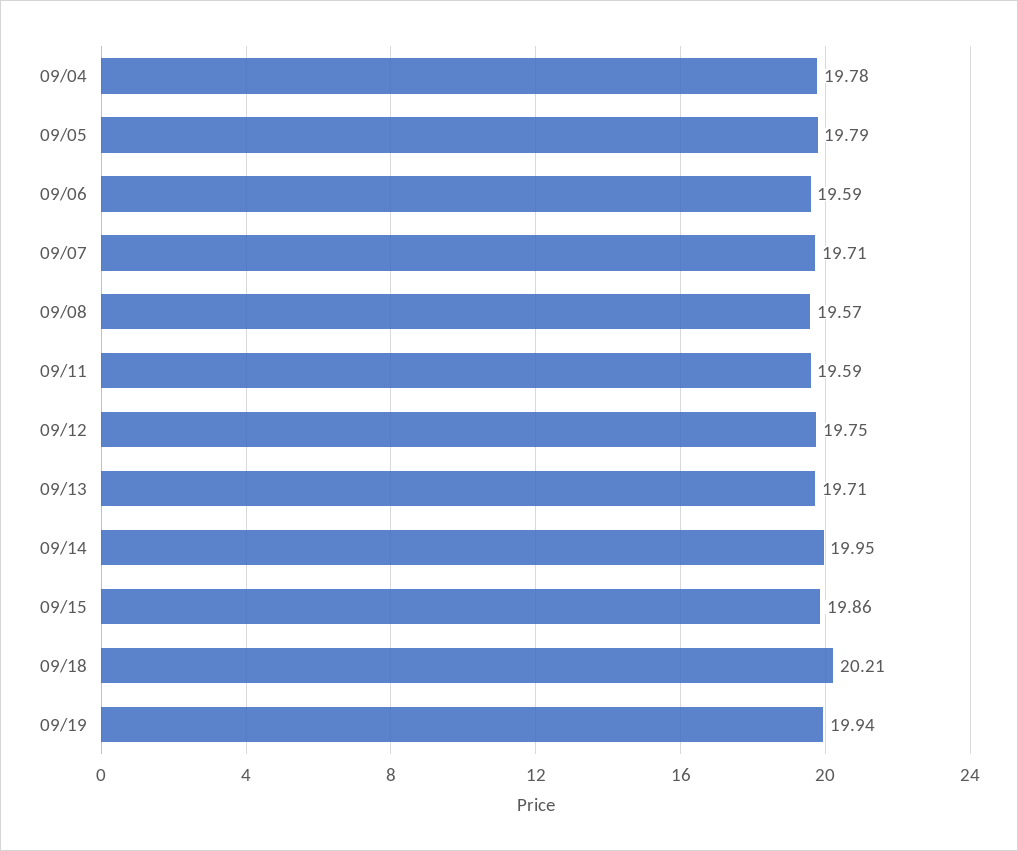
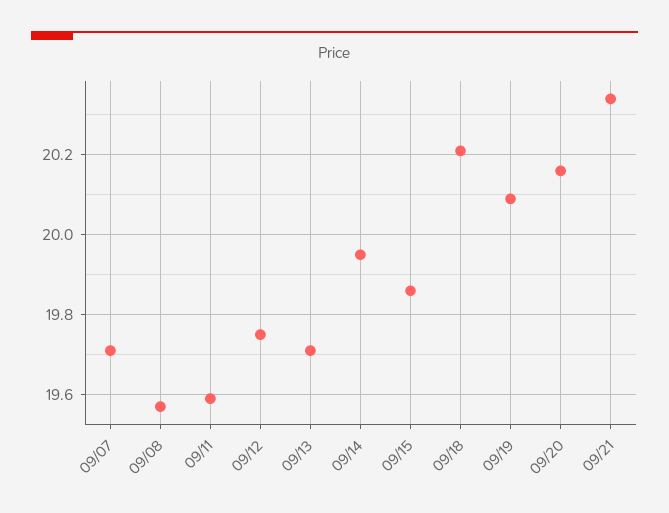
09/04: 19.78 -> none
09/05: 19.79 -> none
09/06: 19.59 -> none
09/19: 19.94 -> 20.1
09/20: none -> 20.15
09/21: none -> 20.35

